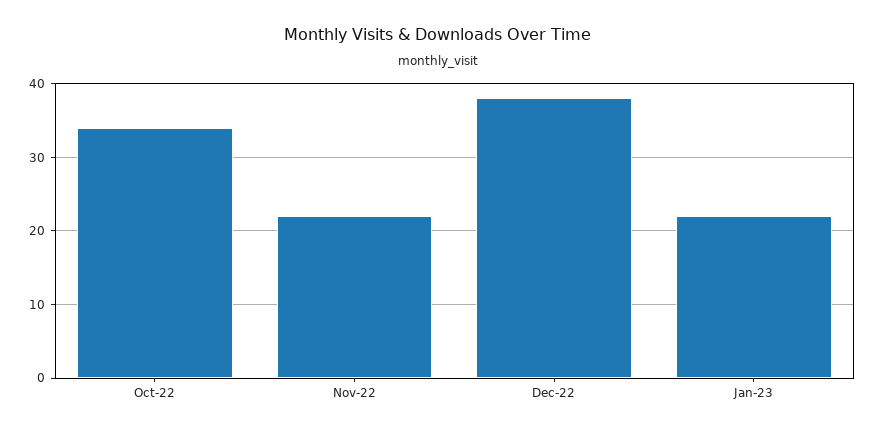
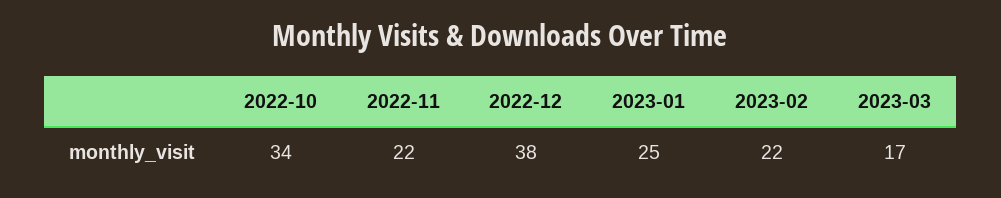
Jan-23: 22 -> 25
2023-02: none -> 22
2023-03: none -> 17

